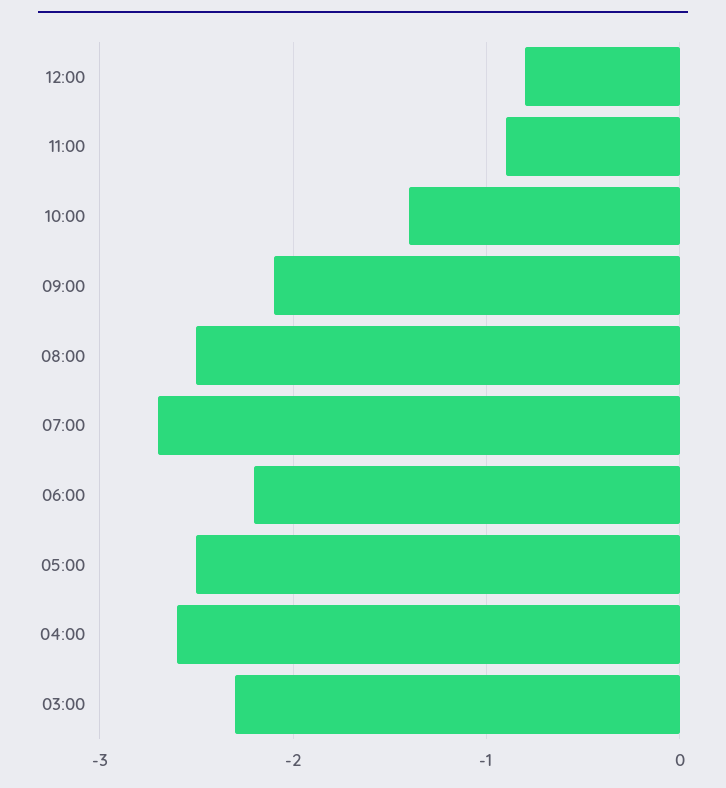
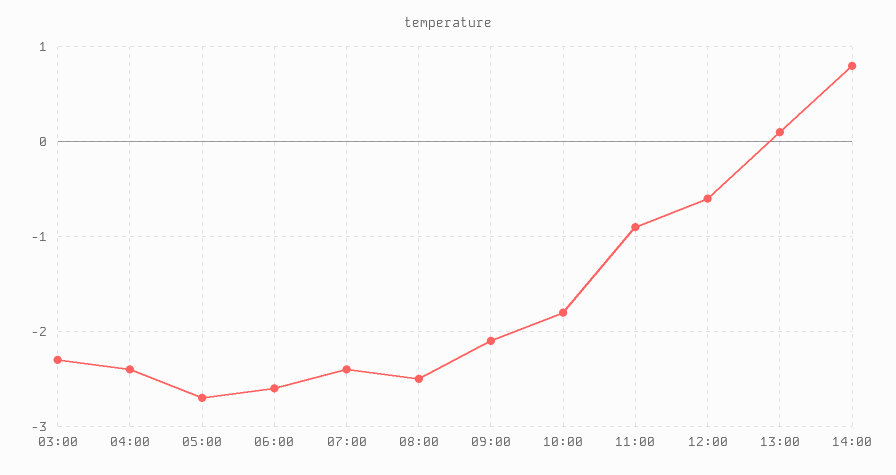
12:00: -0.8 -> -0.6
10:00: -1.4 -> -1.8
07:00: -2.7 -> -2.4
06:00: -2.2 -> -2.6
05:00: -2.5 -> -2.7
04:00: -2.6 -> -2.4
13:00: none -> 0.1
14:00: none -> 0.8

